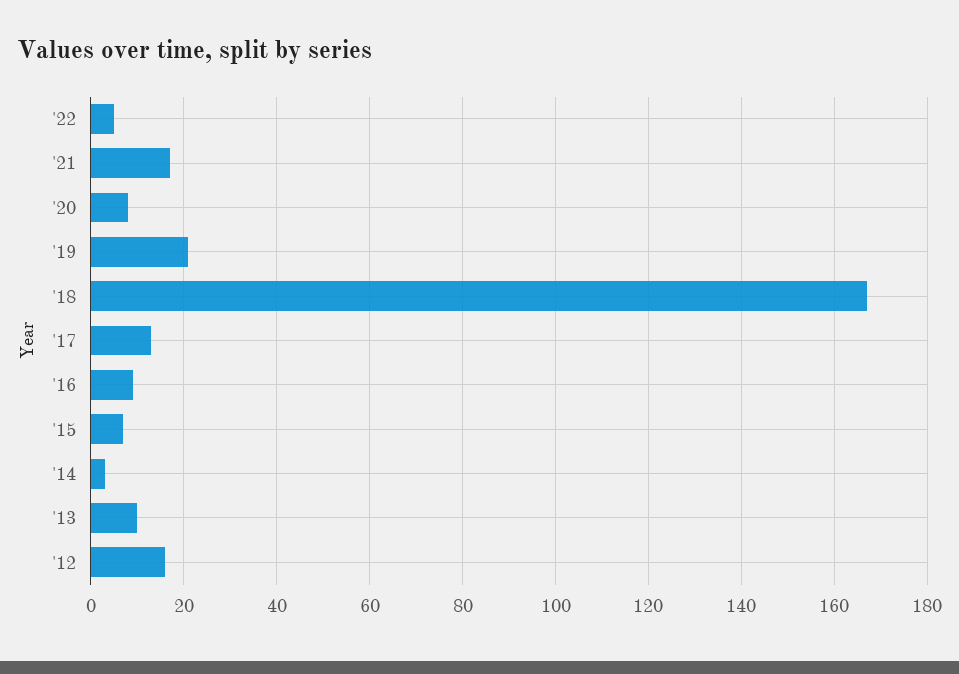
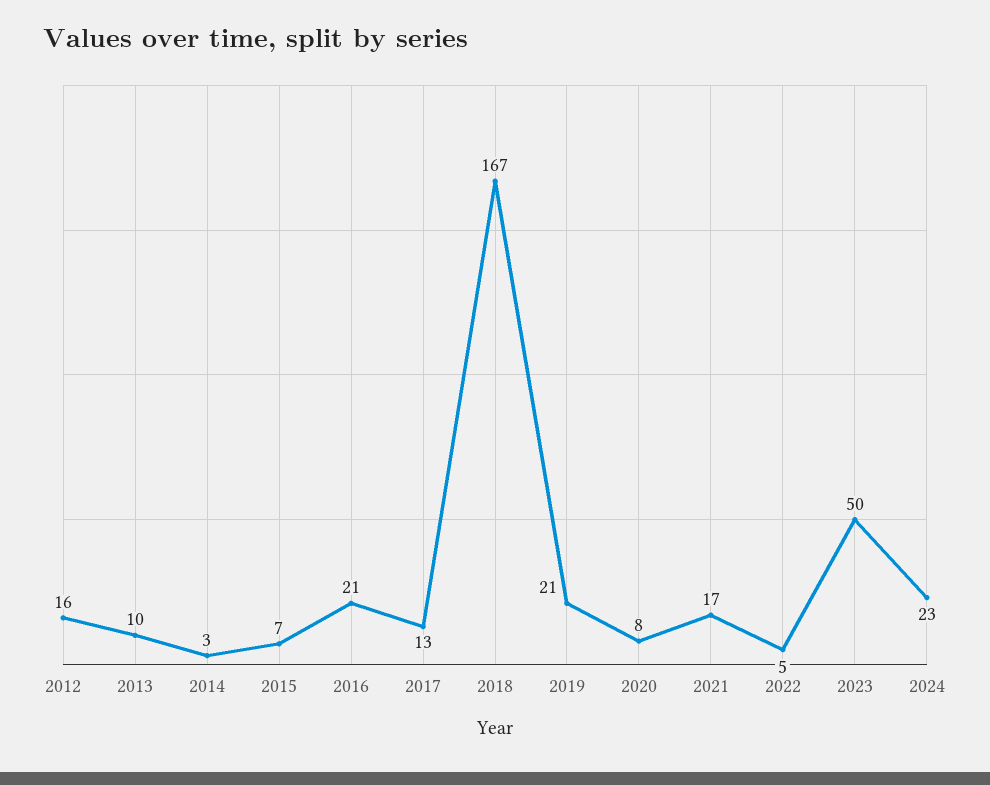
'16: 10 -> 21
2023: none -> 50
2024: none -> 23

